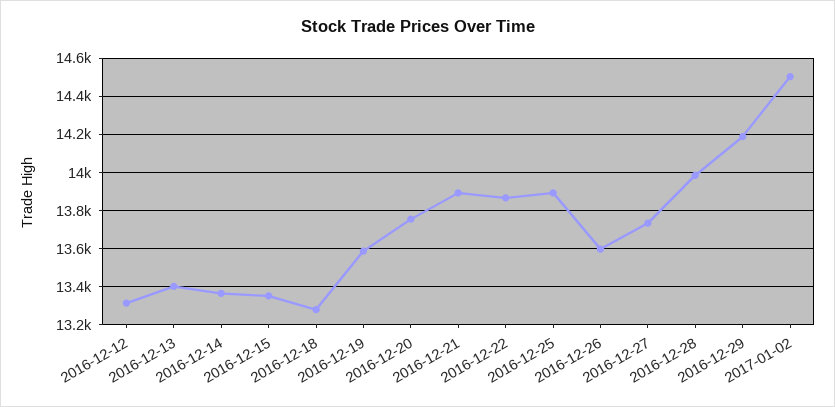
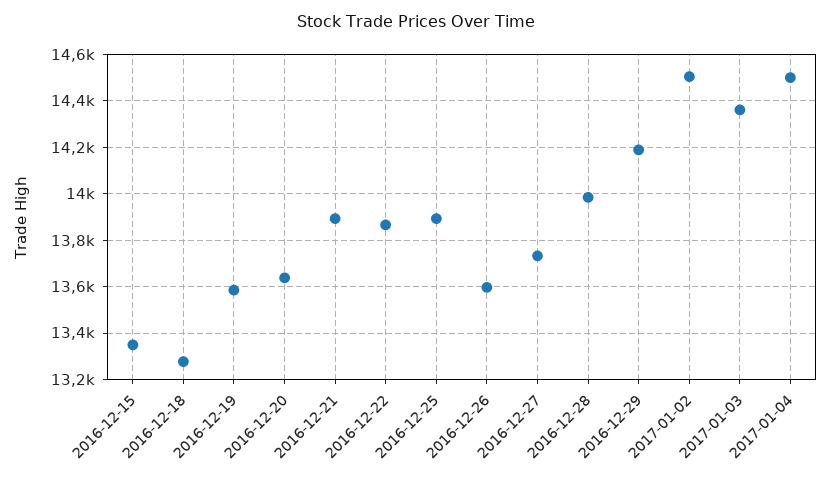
2016-12-12: 13300 -> none
2016-12-13: 13400 -> none
2016-12-14: 13350 -> none
2016-12-20: 13750 -> 13650
2017-01-03: none -> 14350
2017-01-04: none -> 14500

